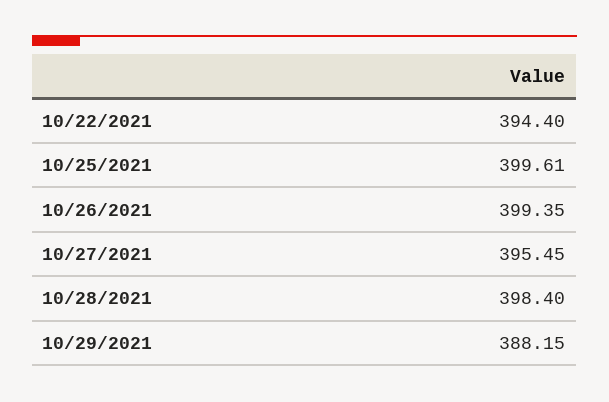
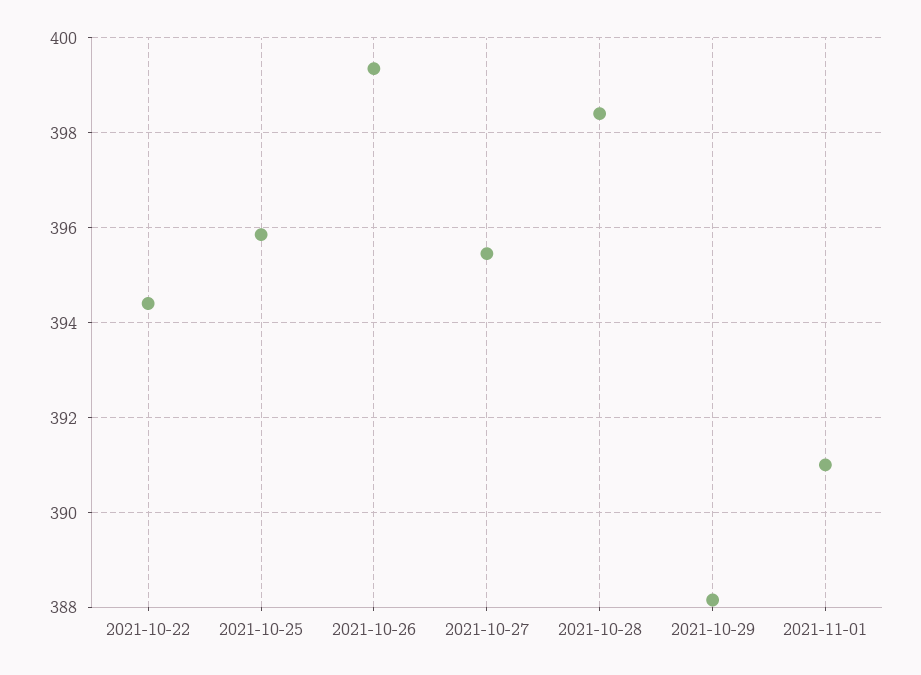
10/25/2021: 399.61 -> 395.8
2021-11-01: none -> 391

